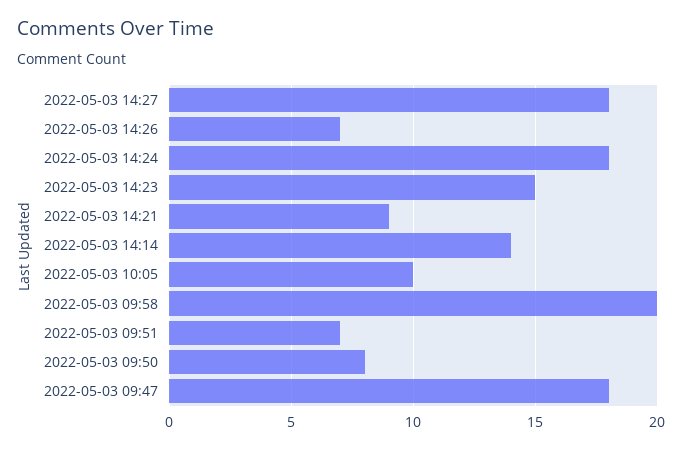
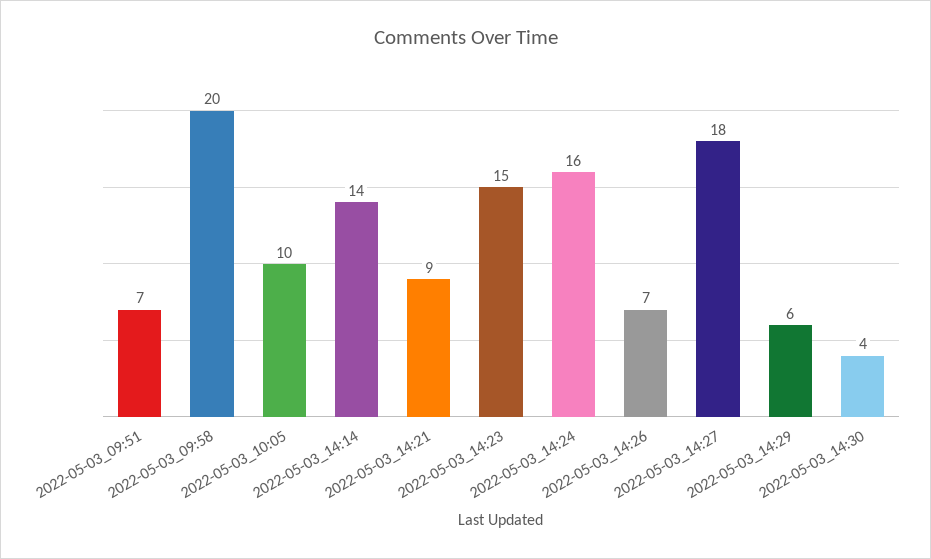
2022-05-03 14:24: 18 -> 16
2022-05-03 09:50: 8 -> none
2022-05-03 09:47: 18 -> none
2022-05-03_14:29: none -> 6
2022-05-03_14:30: none -> 4

